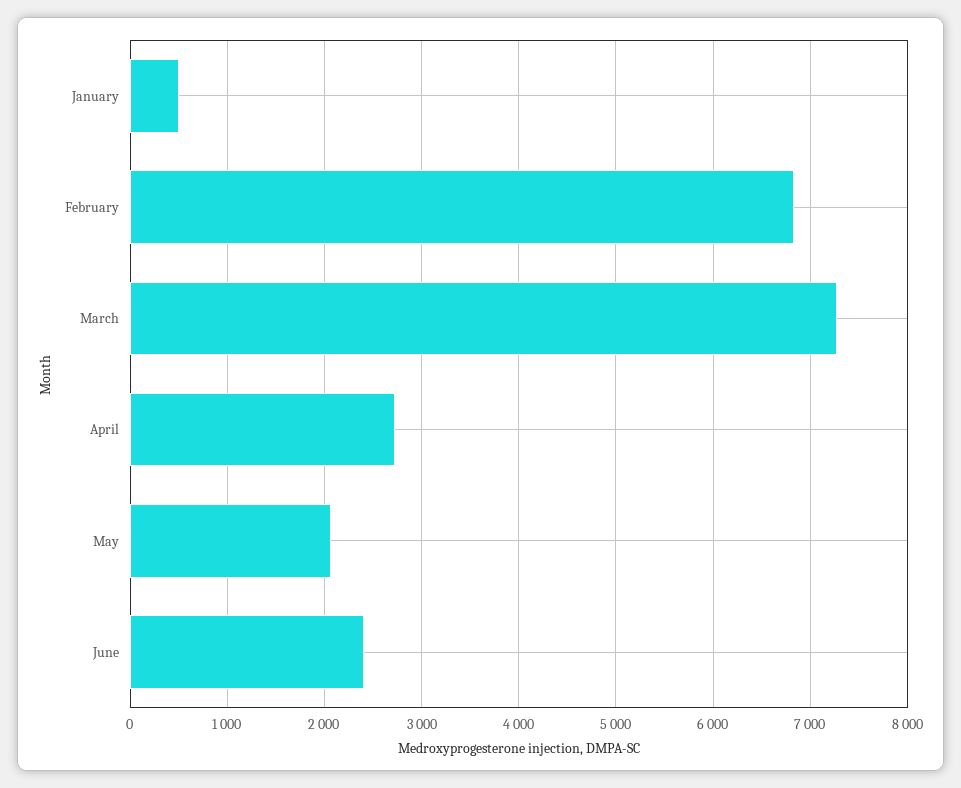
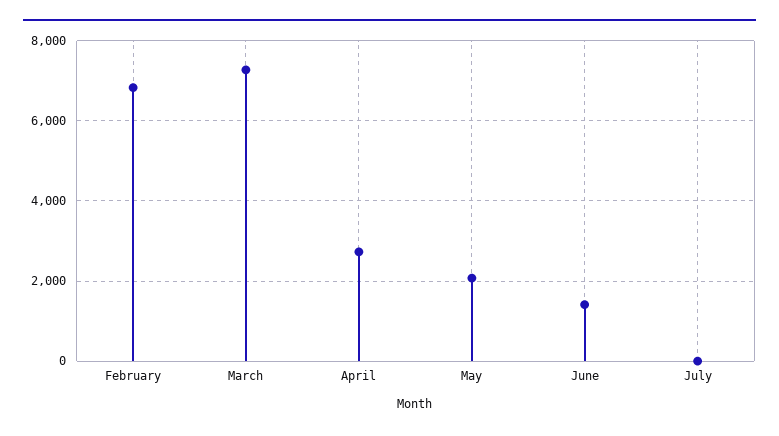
January: 500 -> none
June: 2400 -> 1400
July: none -> 0

